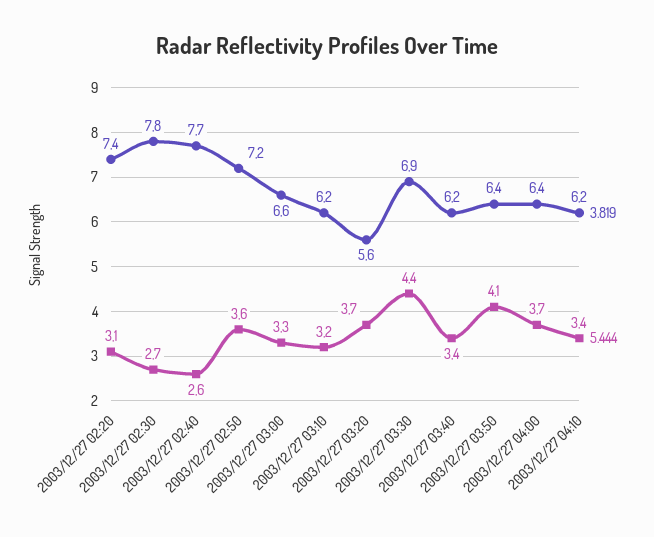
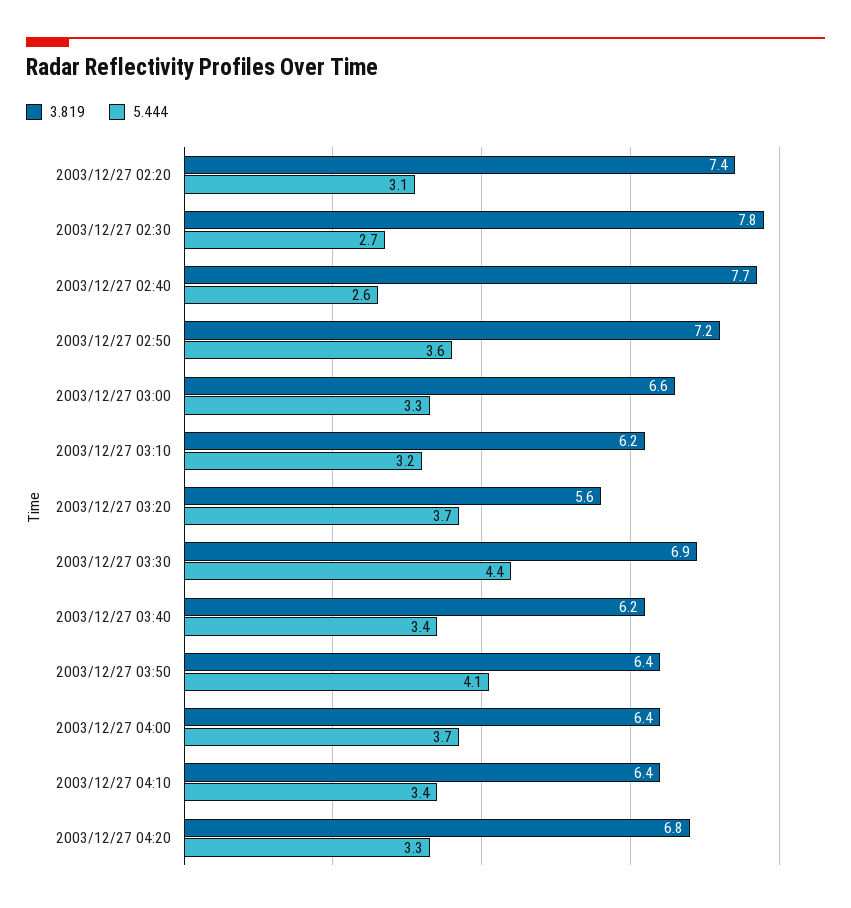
3.819, 2003/12/27 04:10: 6.2 -> 6.4
3.819, 2003/12/27 04:20: none -> 6.8
5.444, 2003/12/27 04:20: none -> 3.3

